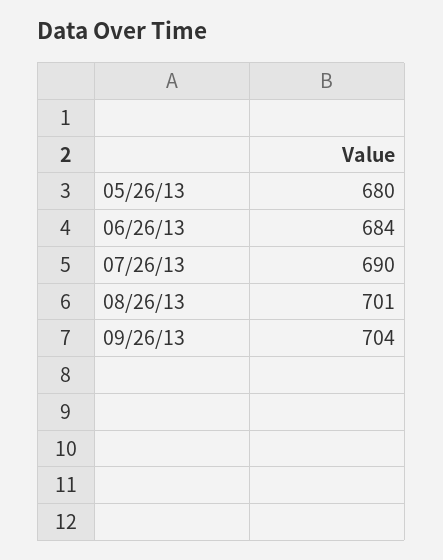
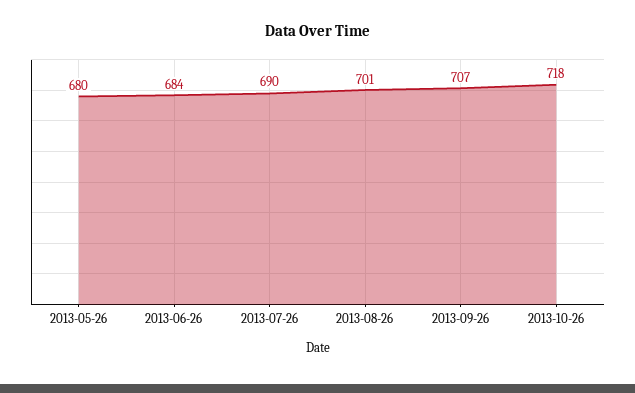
09/26/13: 704 -> 707
2013-10-26: none -> 718

